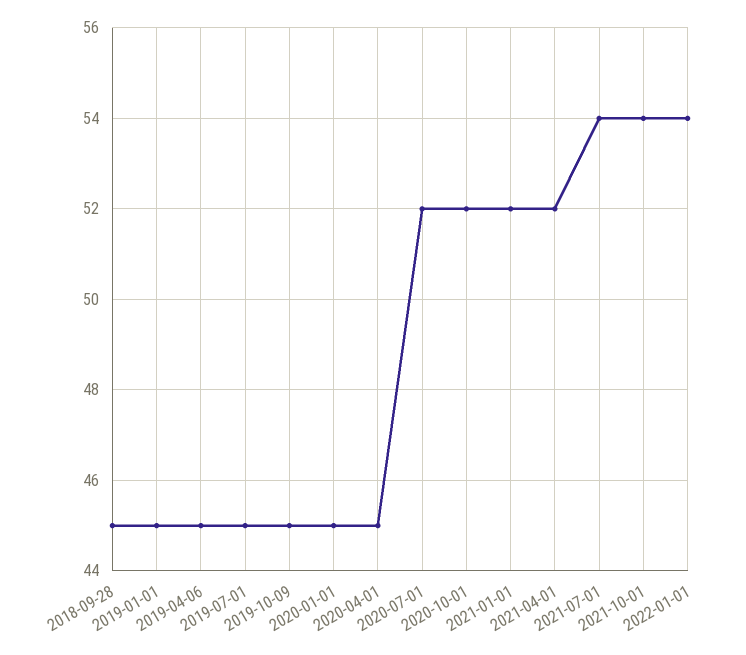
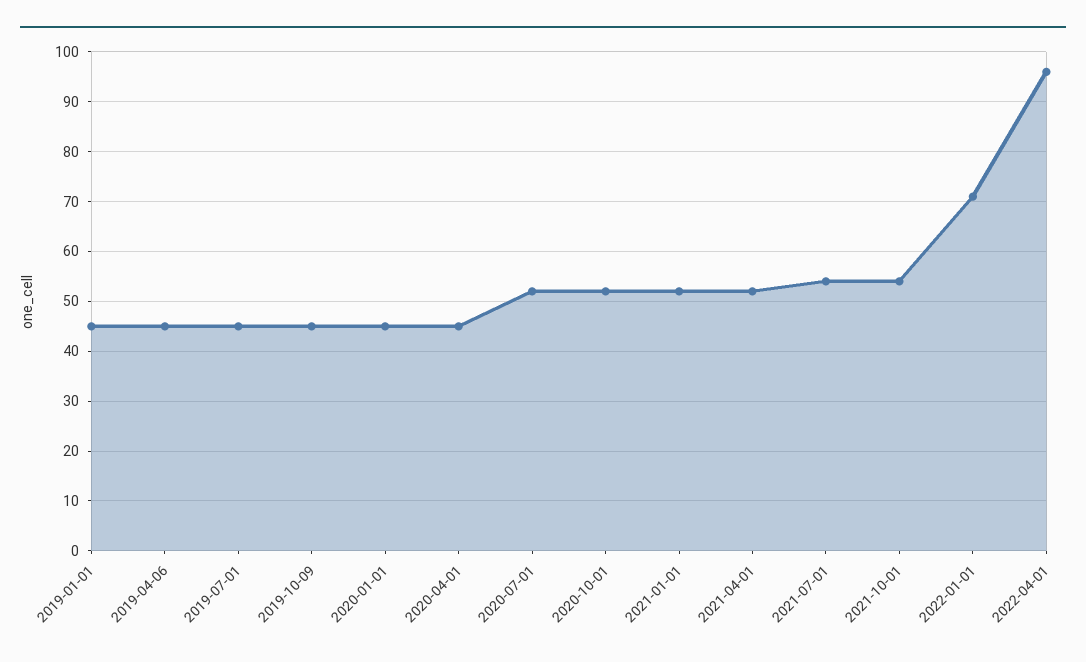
2018-09-28: 45 -> none
2022-01-01: 54 -> 70
2022-04-01: none -> 95

